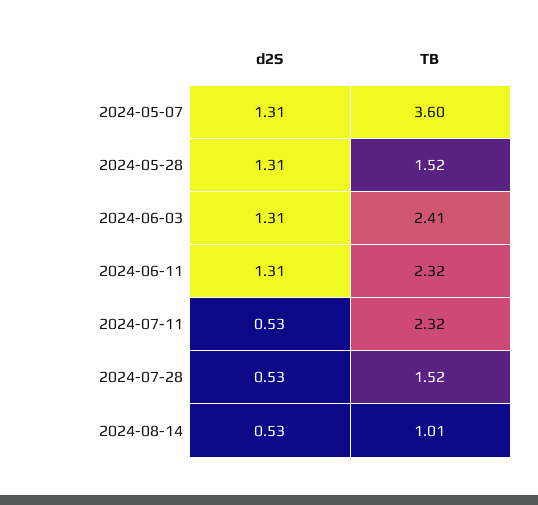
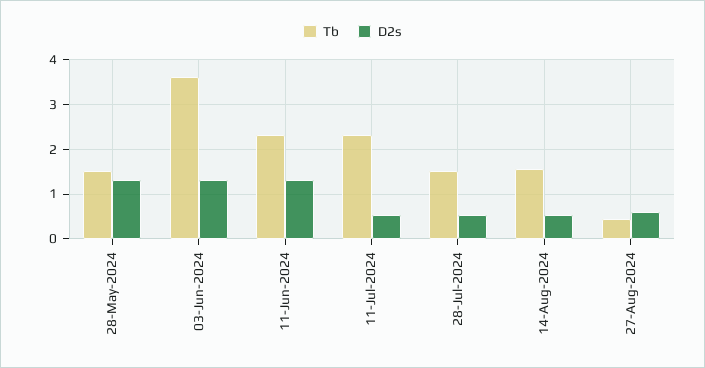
d2S, 2024-05-07: 1.31 -> none
TB, 2024-05-07: 3.6 -> none
TB, 2024-06-03: 2.41 -> 3.6
TB, 2024-08-14: 1.01 -> 1.6
TB, 27-Aug-2024: none -> 0.4
d2S, 27-Aug-2024: none -> 0.6

